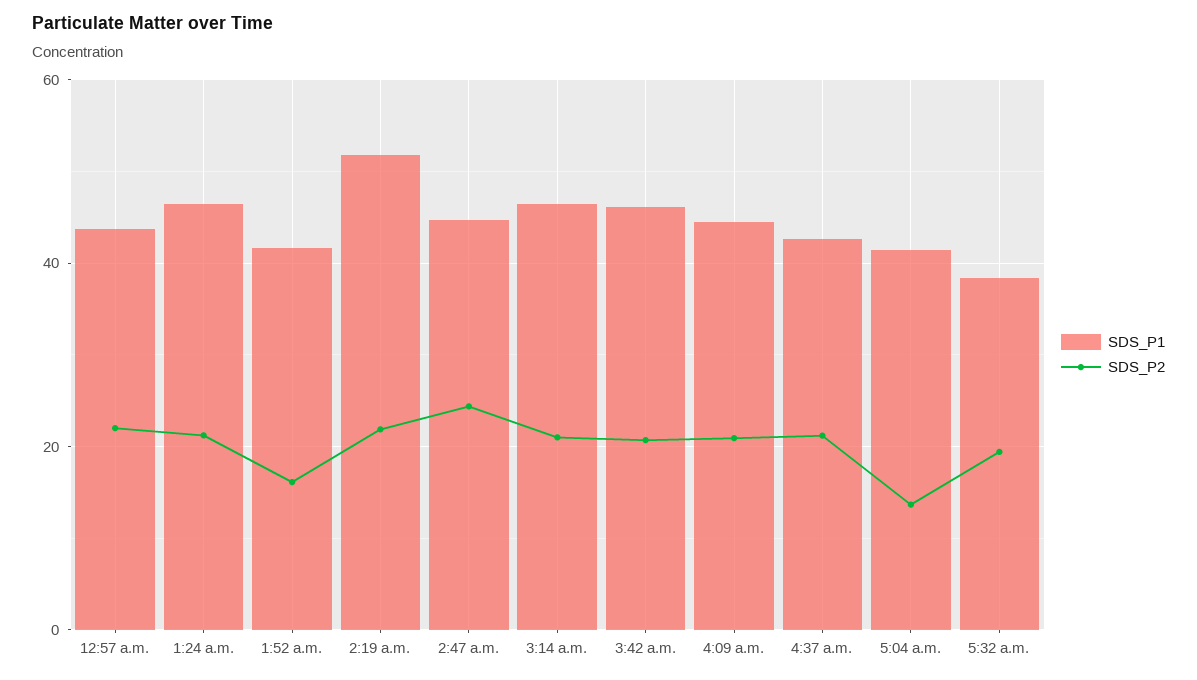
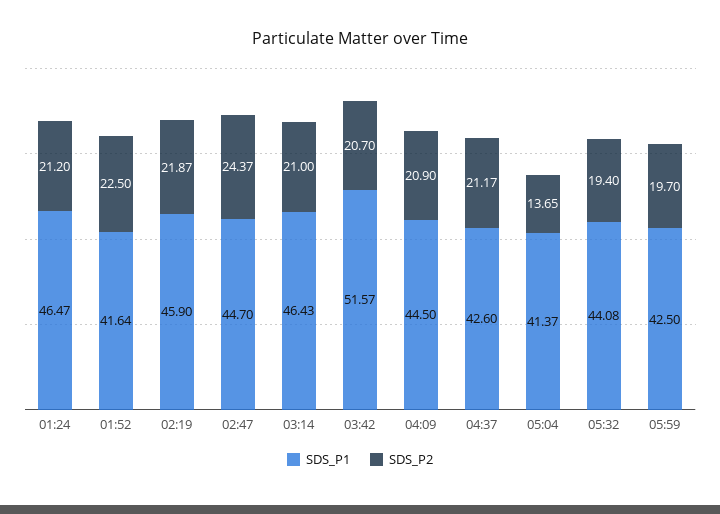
SDS_P1, 12:57 a.m.: 44 -> none
SDS_P2, 12:57 a.m.: 22 -> none
SDS_P2, 1:52 a.m.: 16 -> 22.5
SDS_P1, 2:19 a.m.: 52 -> 45.9
SDS_P1, 3:42 a.m.: 46 -> 51.57
SDS_P1, 5:32 a.m.: 38 -> 44.08
SDS_P1, 05:59: none -> 42.5
SDS_P2, 05:59: none -> 19.7

